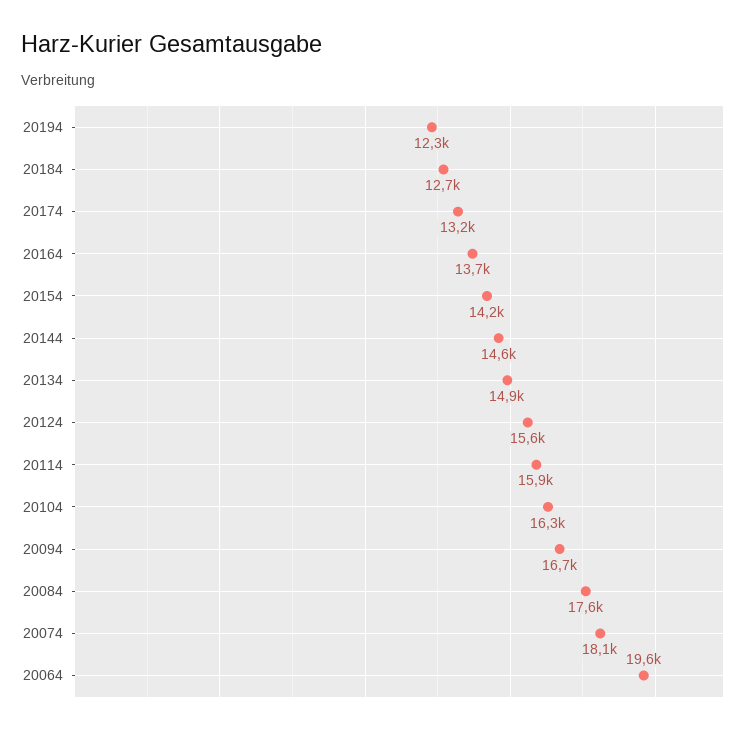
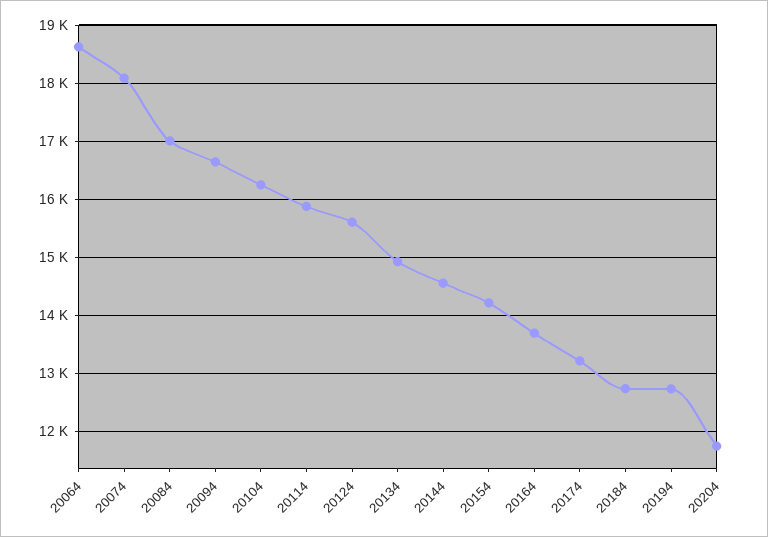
20194: 12300 -> 12800
20084: 17600 -> 17000
20064: 19600 -> 18600
20204: none -> 11800

